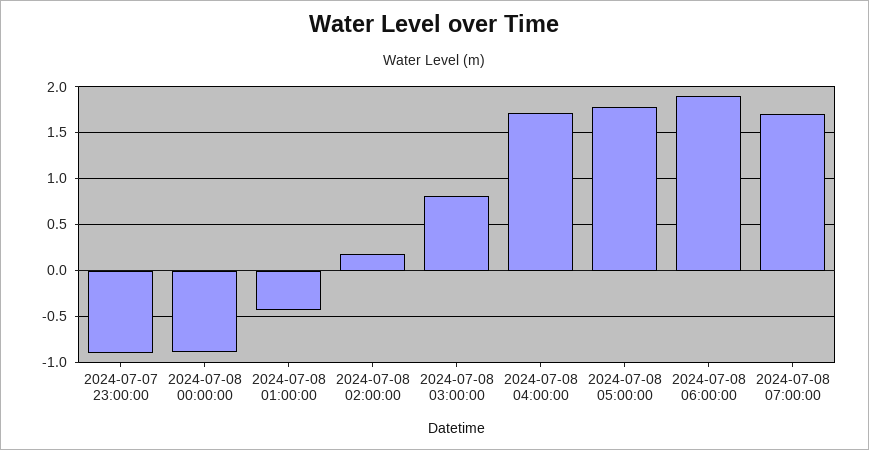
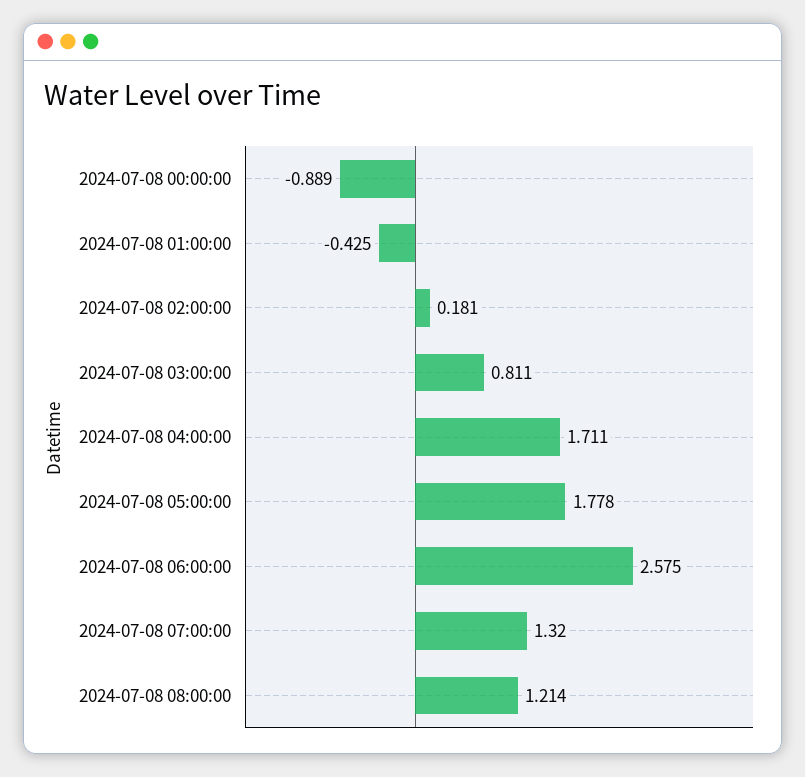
2024-07-07 23:00:00: -0.9 -> none
2024-07-08 06:00:00: 1.9 -> 2.575
2024-07-08 07:00:00: 1.7 -> 1.32
2024-07-08 08:00:00: none -> 1.214

